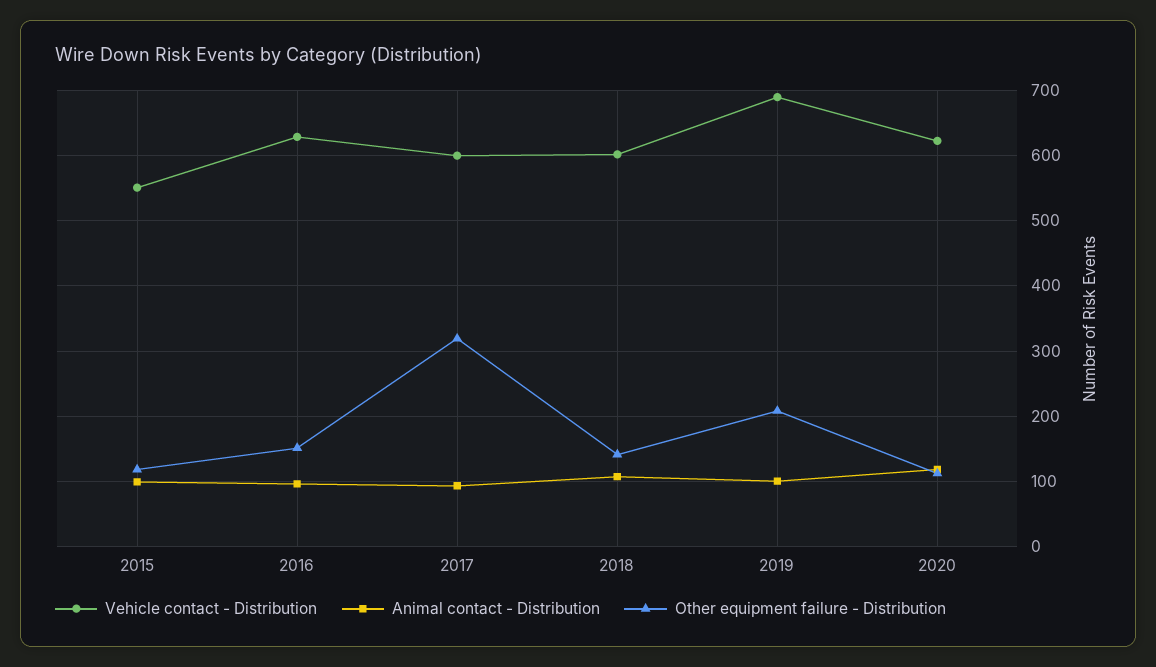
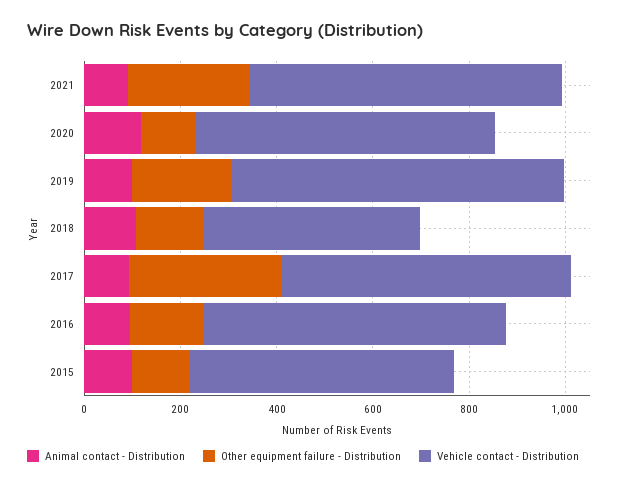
Vehicle contact - Distribution, 2018: 600 -> 450
Animal contact - Distribution, 2021: none -> 100
Other equipment failure - Distribution, 2021: none -> 250
Vehicle contact - Distribution, 2021: none -> 650

